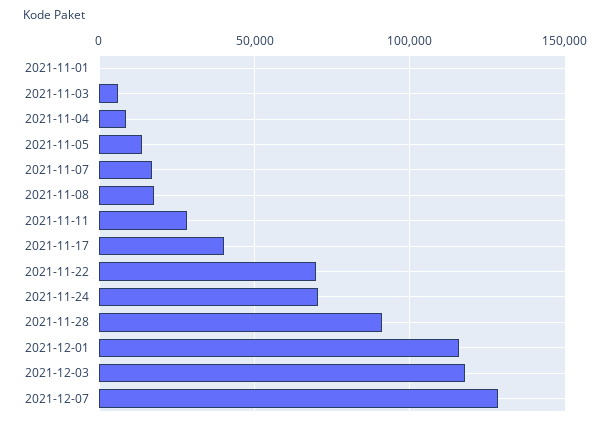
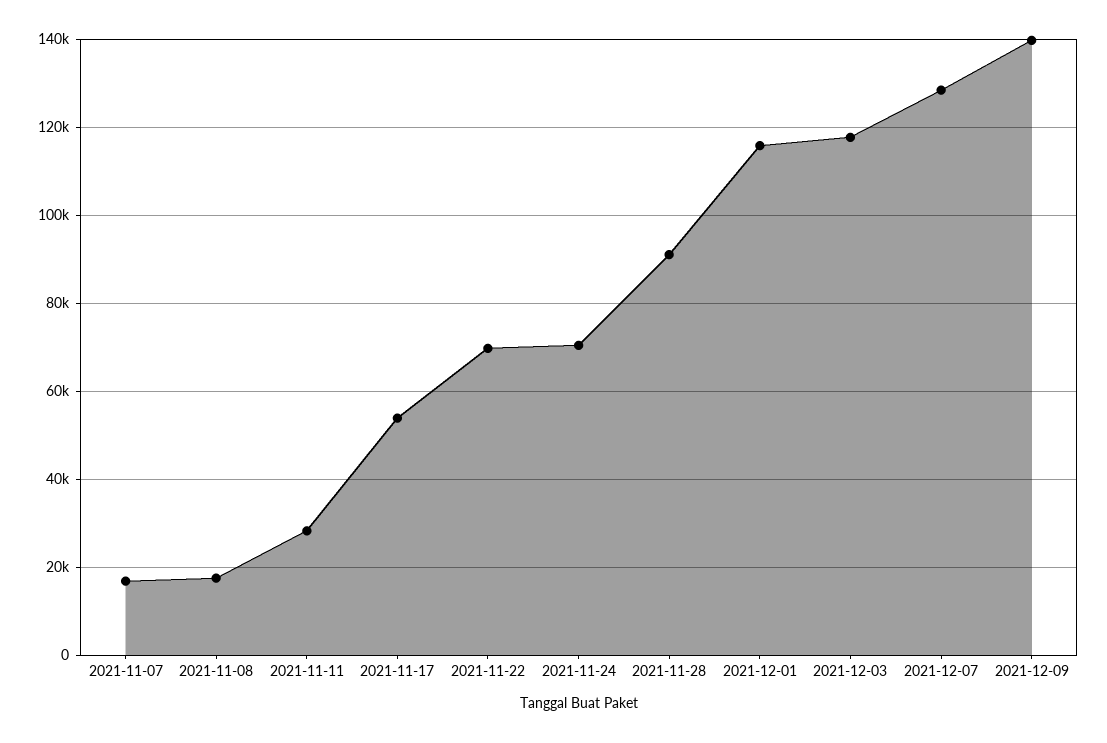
2021-11-01: 0 -> none
2021-11-03: 5000 -> none
2021-11-04: 10000 -> none
2021-11-05: 15000 -> none
2021-11-17: 40000 -> 54000
2021-12-09: none -> 140000

